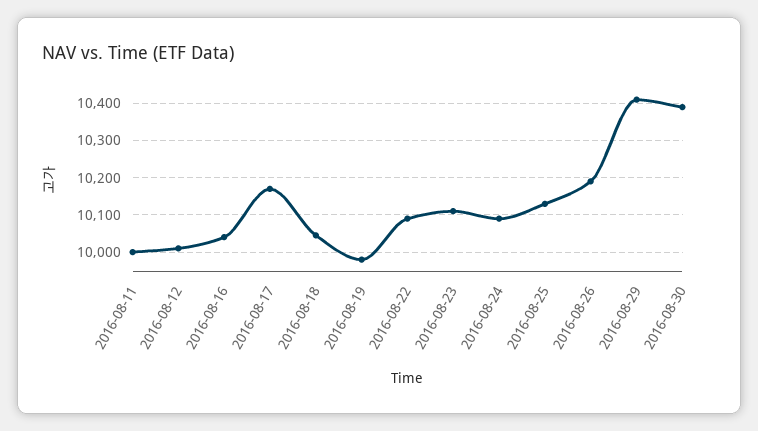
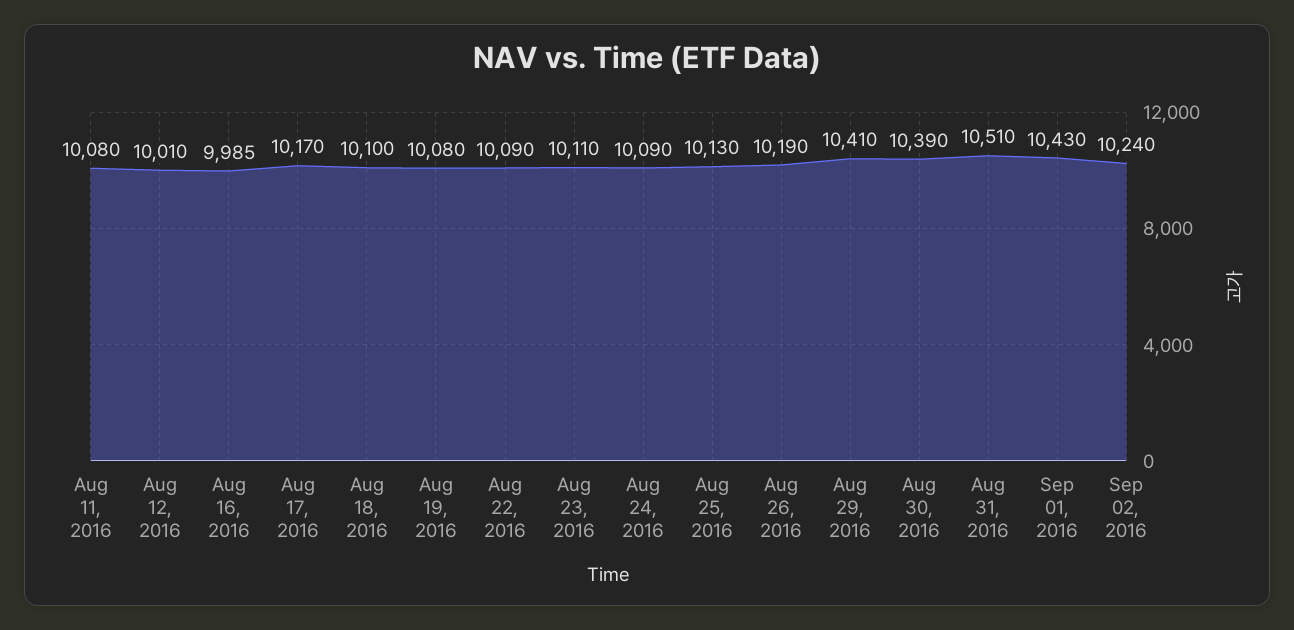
2016-08-11: 10000 -> 10080
2016-08-16: 10040 -> 9985
2016-08-18: 10040 -> 10100
2016-08-19: 9980 -> 10080
Aug 31, 2016: none -> 10510
Sep 01, 2016: none -> 10430
Sep 02, 2016: none -> 10240

